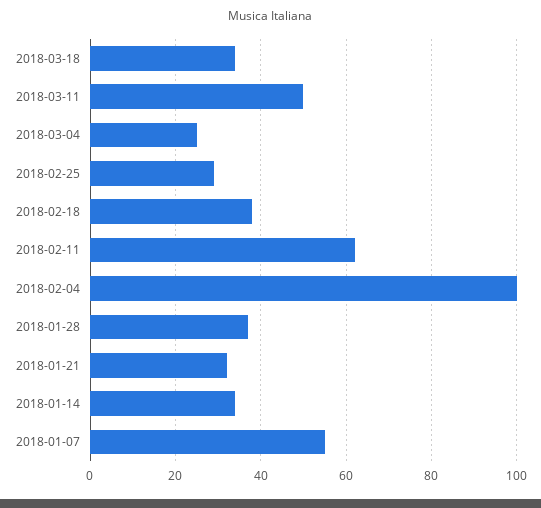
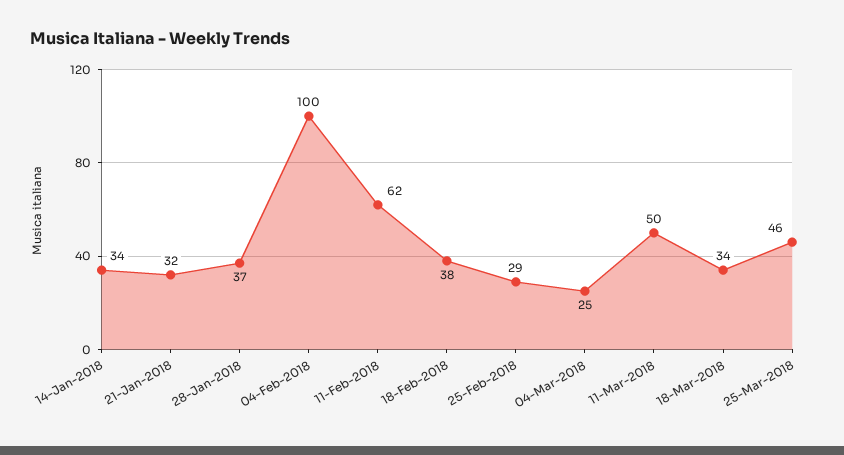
2018-01-07: 55 -> none
25-Mar-2018: none -> 46

